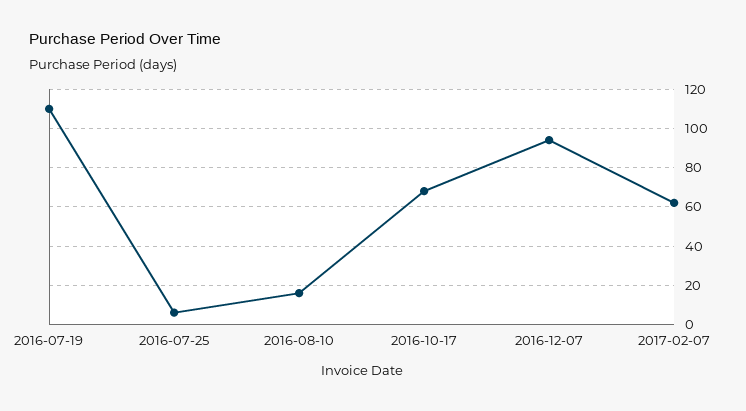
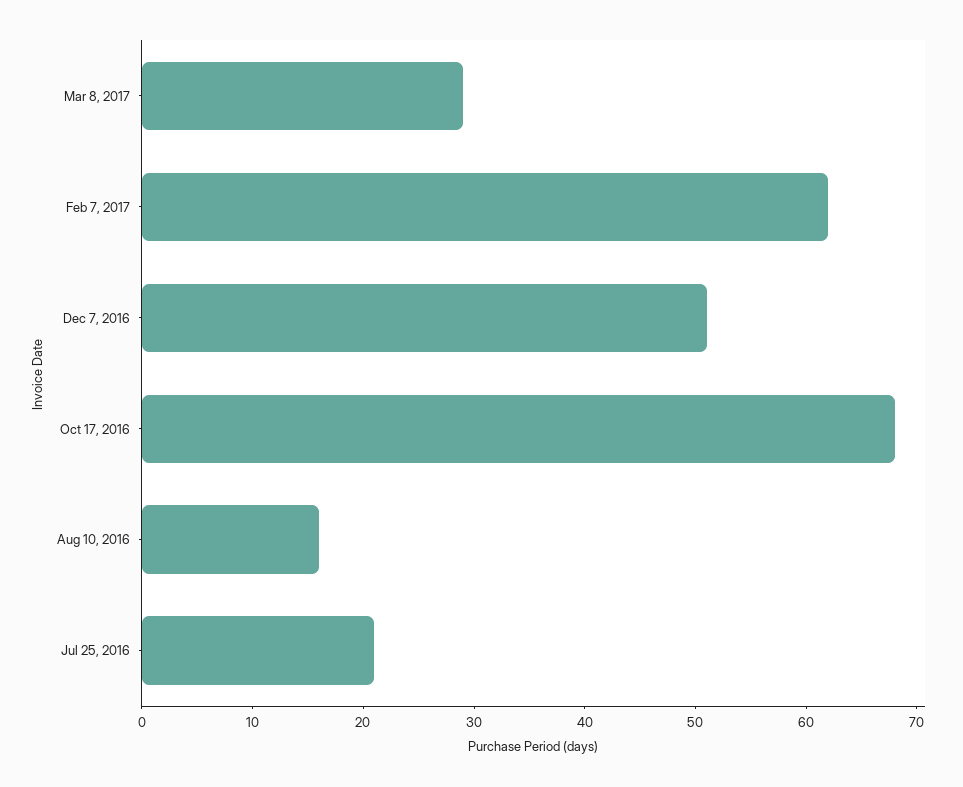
2016-07-19: 110 -> none
2016-07-25: 5 -> 21
2016-12-07: 95 -> 51
Mar 8, 2017: none -> 29

